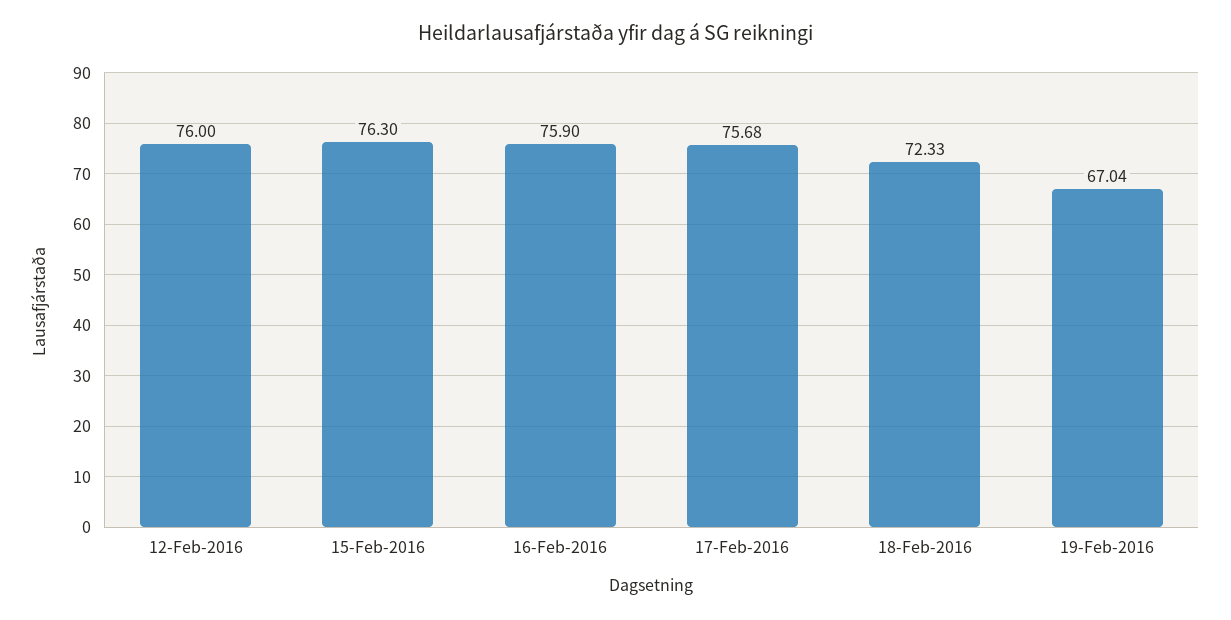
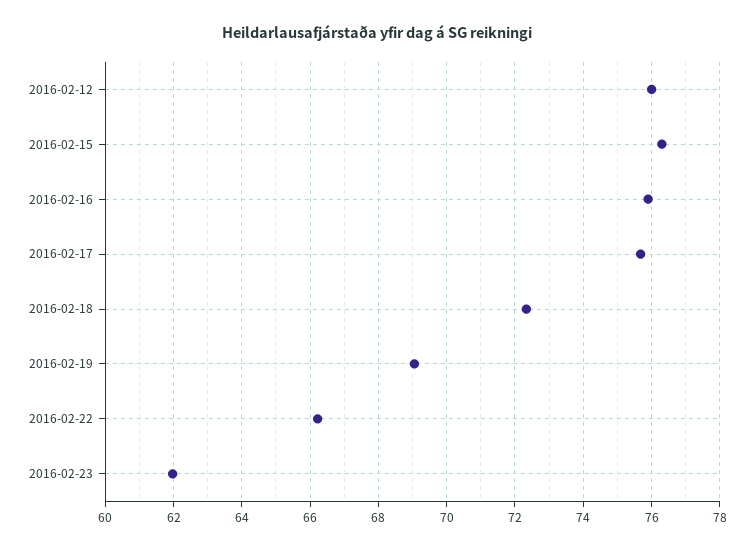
19-Feb-2016: 67.04 -> 69
2016-02-22: none -> 66.2
2016-02-23: none -> 62

